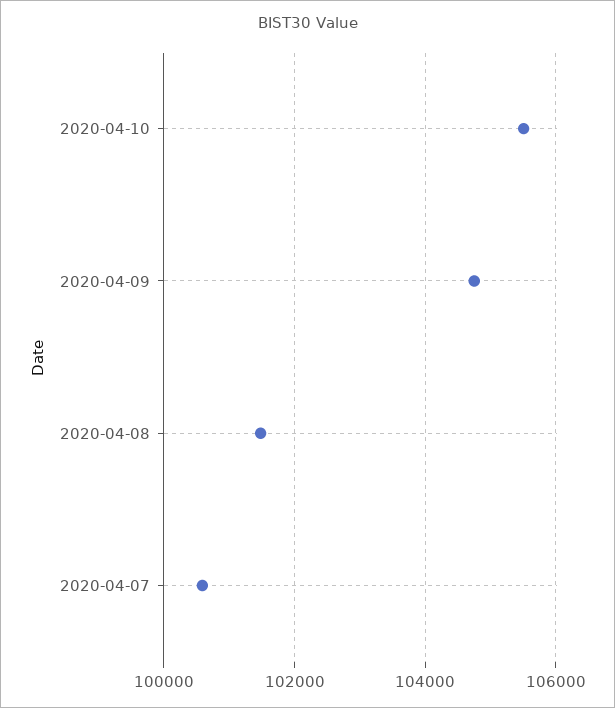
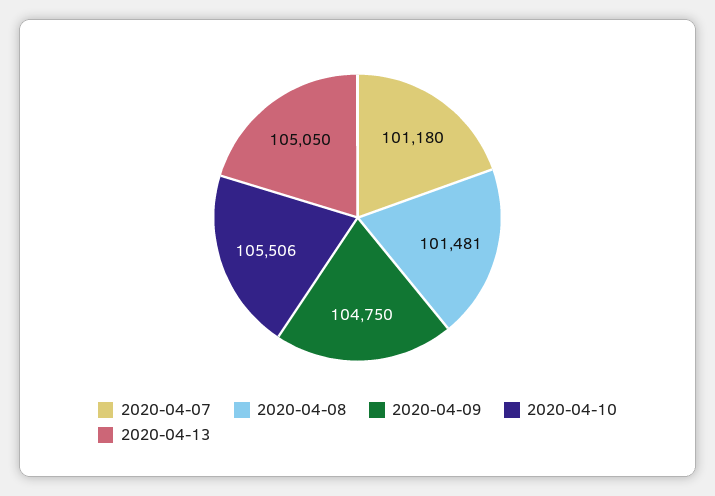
2020-04-07: 100600 -> 101180
2020-04-13: none -> 105050

